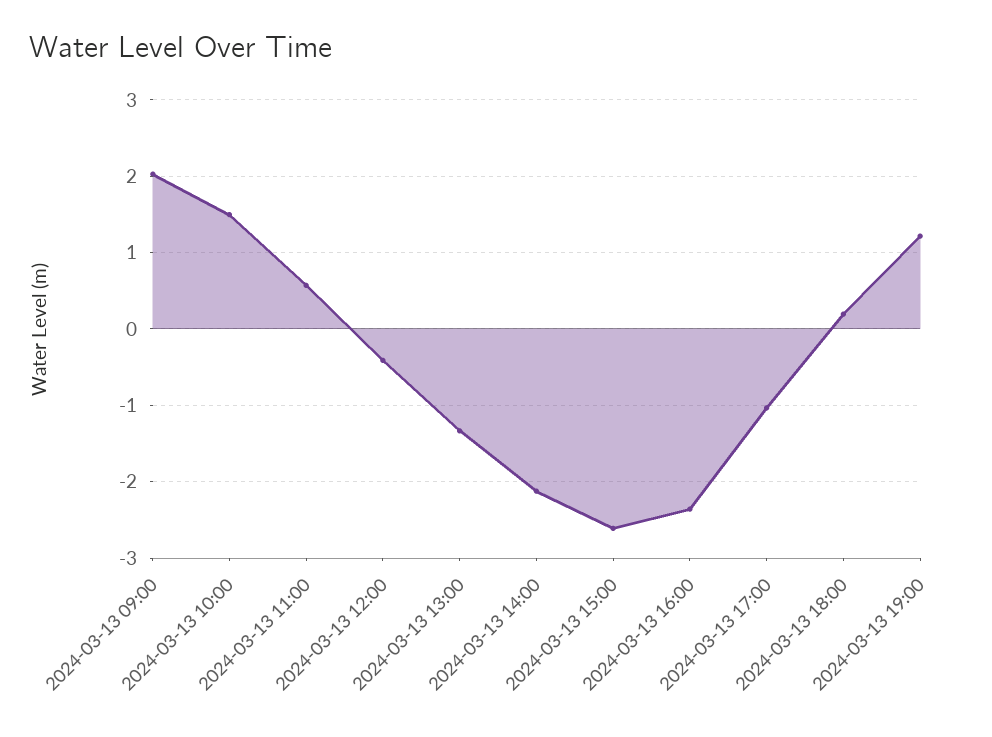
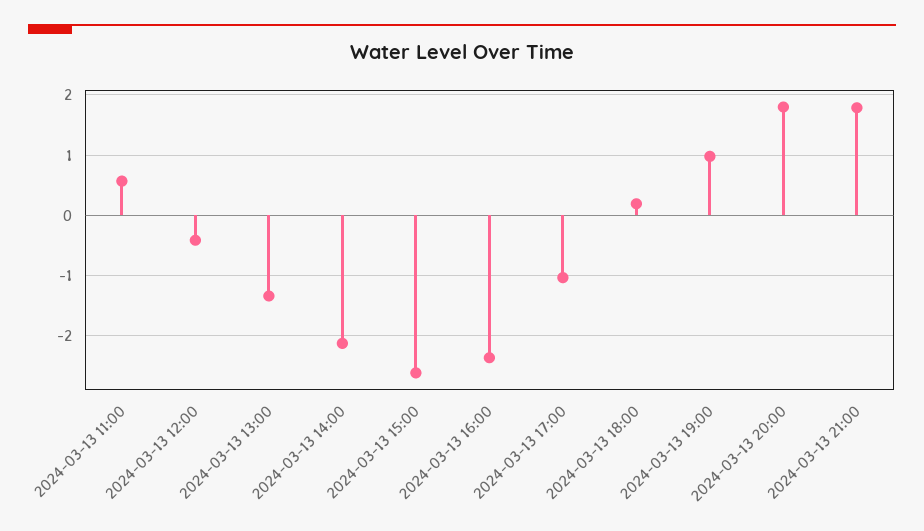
2024-03-13 09:00: 2 -> none
2024-03-13 10:00: 1.5 -> none
2024-03-13 19:00: 1.2 -> 1
2024-03-13 20:00: none -> 1.8
2024-03-13 21:00: none -> 1.8

